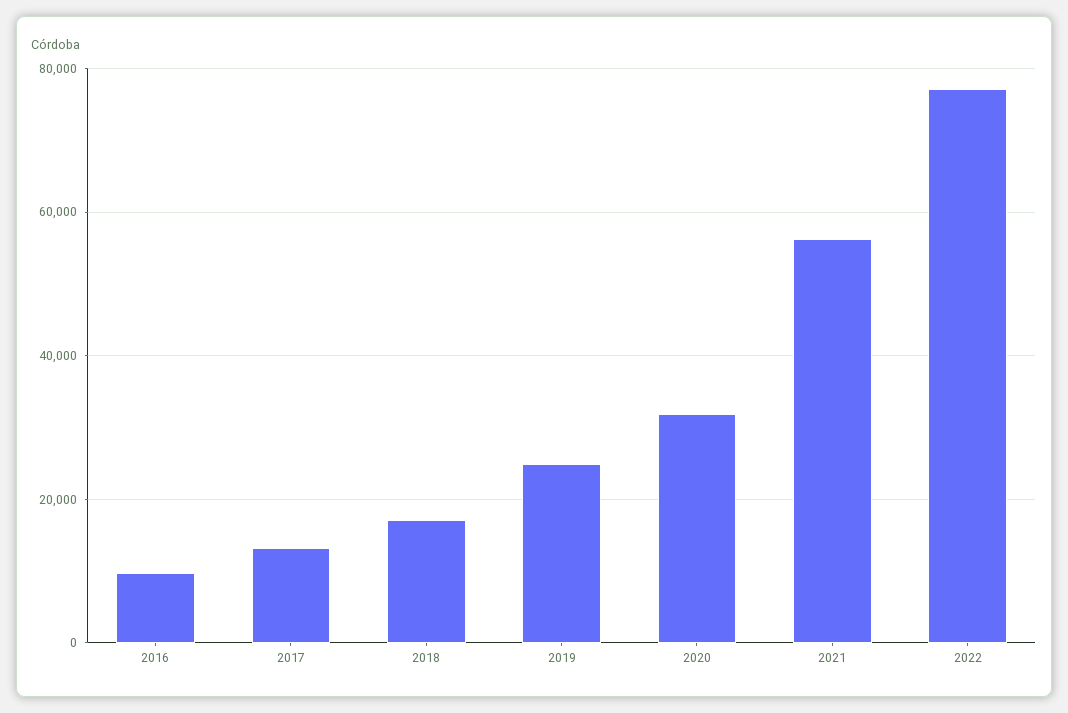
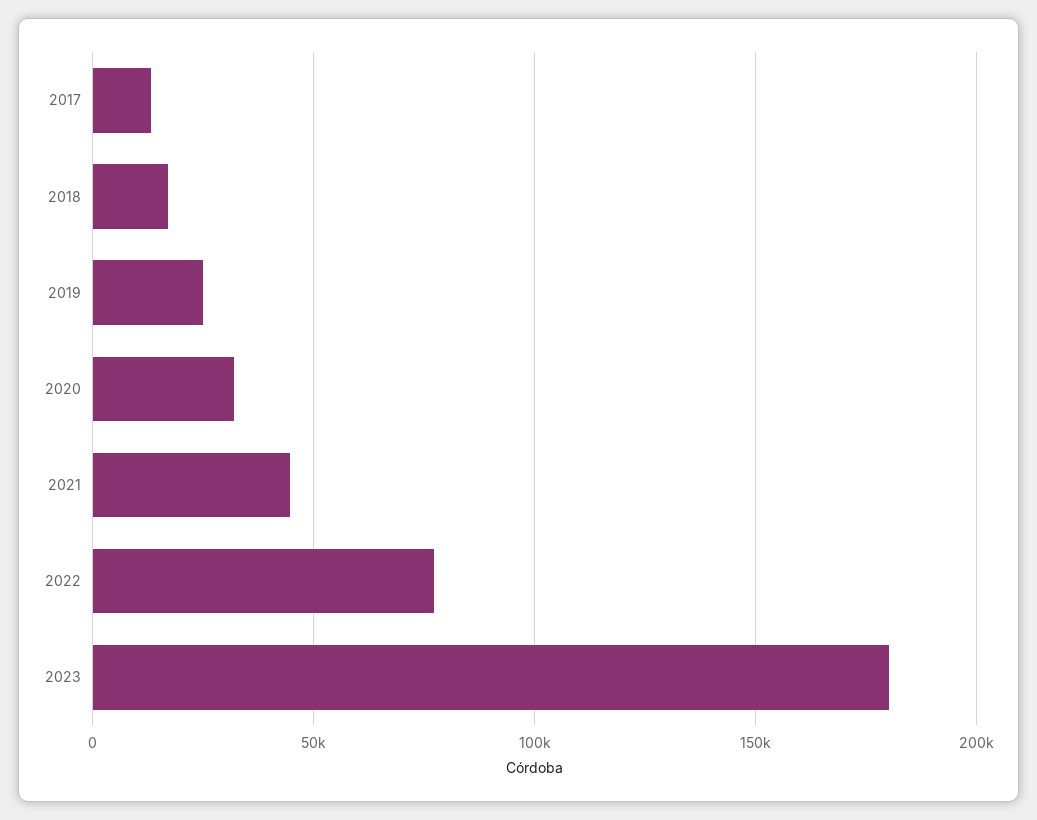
2016: 10000 -> none
2021: 56000 -> 45000
2023: none -> 180000

